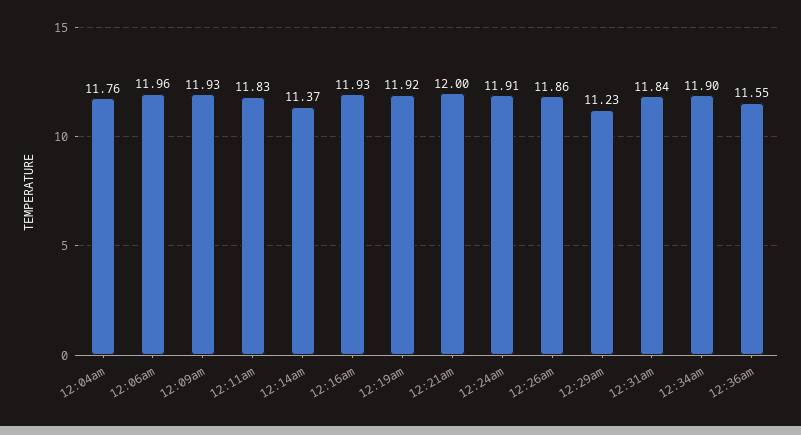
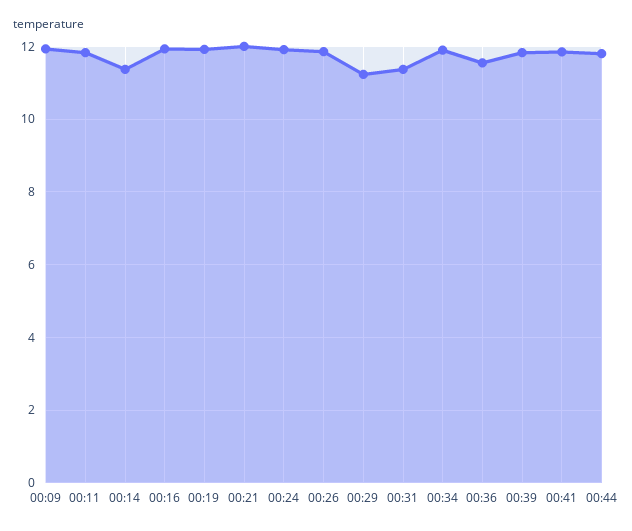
12:04am: 11.76 -> none
12:06am: 11.96 -> none
12:31am: 11.84 -> 11.4
00:39: none -> 11.8
00:41: none -> 11.8
00:44: none -> 11.8

